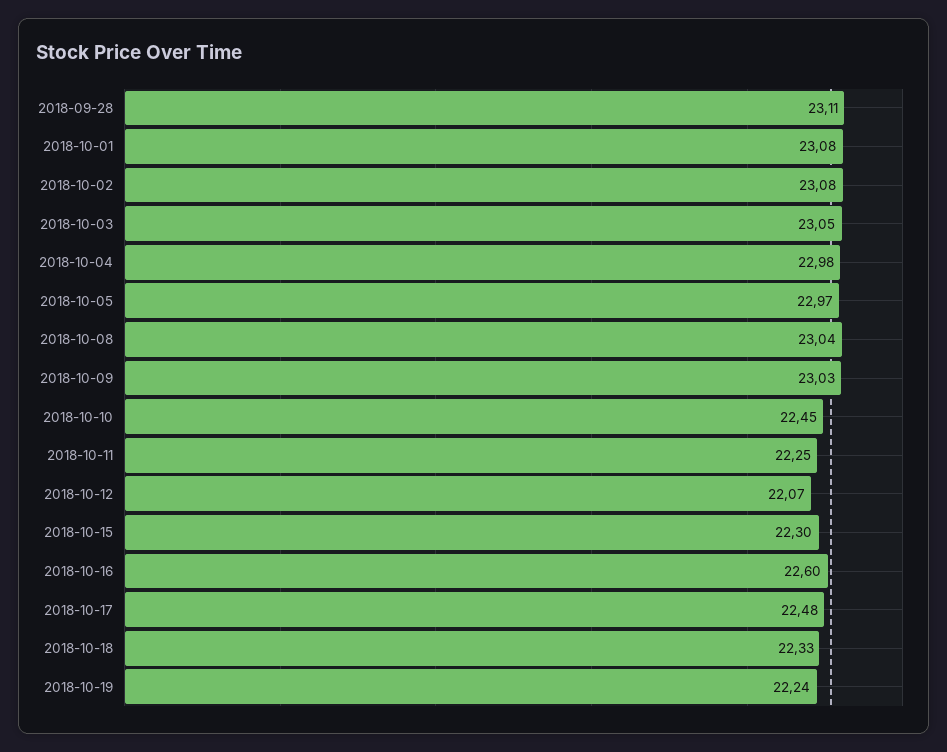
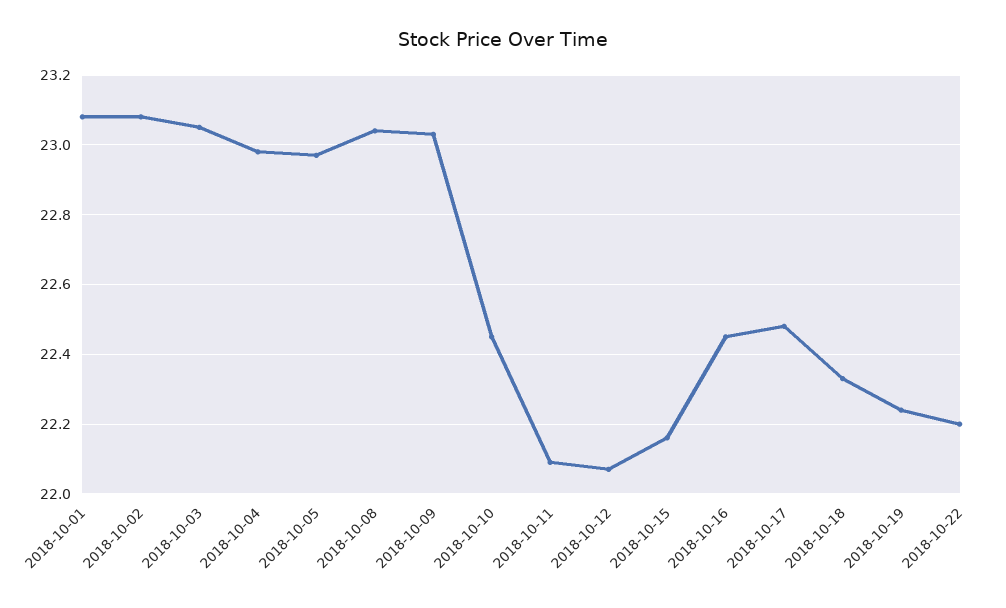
2018-09-28: 23.11 -> none
2018-10-11: 22.25 -> 22.1
2018-10-15: 22.3 -> 22.15
2018-10-16: 22.6 -> 22.45
2018-10-22: none -> 22.2

